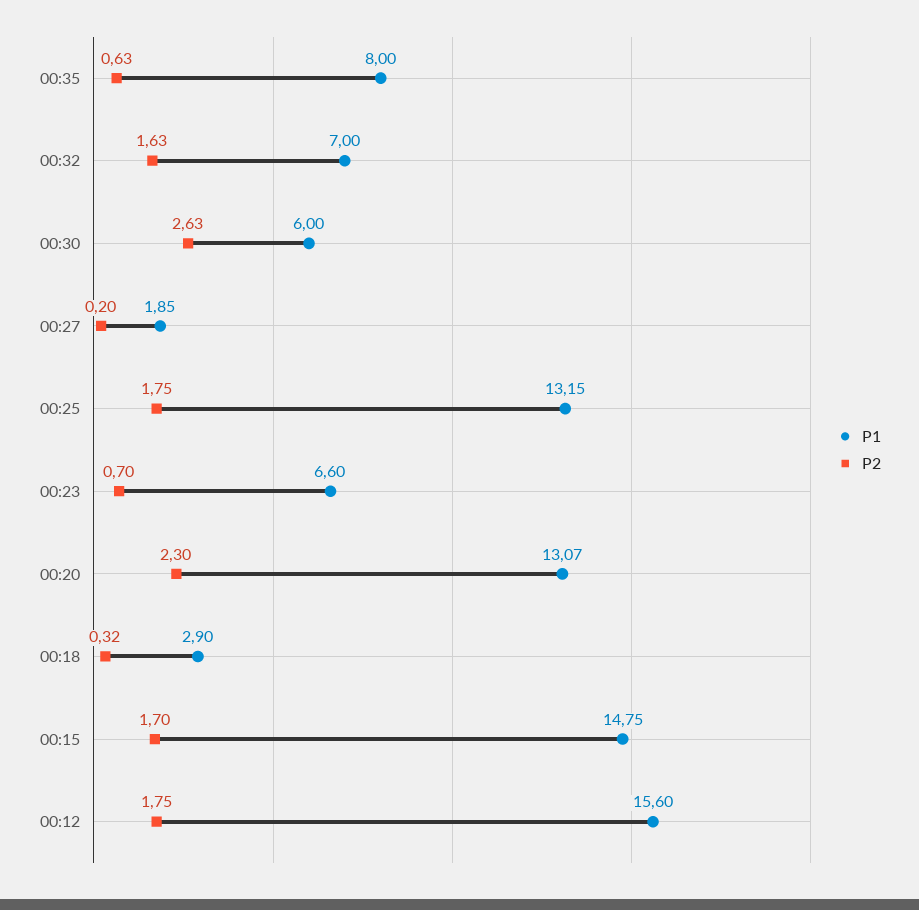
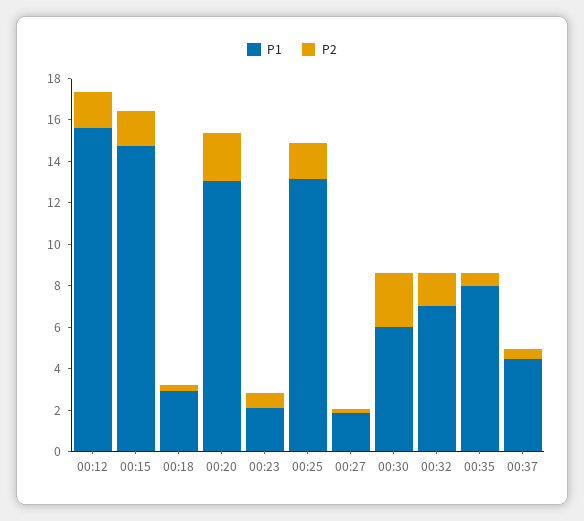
P1, 00:23: 6.6 -> 2
P1, 00:37: none -> 4.5
P2, 00:37: none -> 0.5

